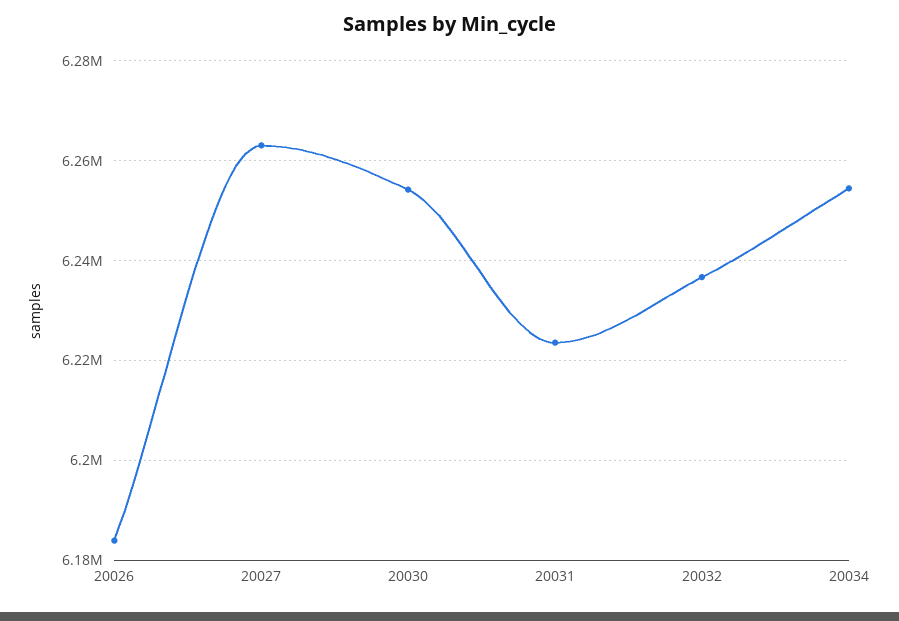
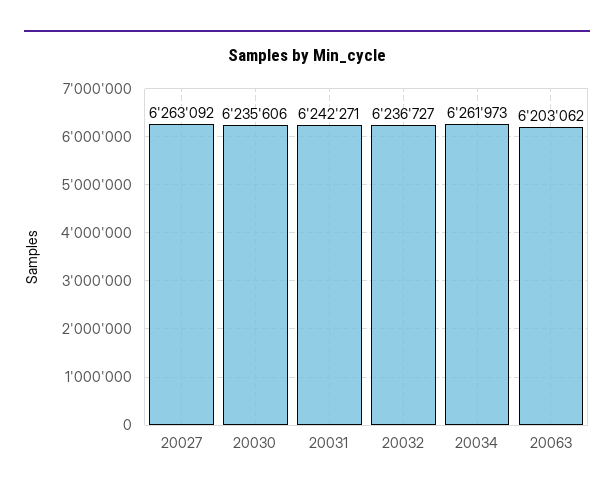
20026: 6184000 -> none
20030: 6254000 -> 6235606
20031: 6224000 -> 6242271
20034: 6254000 -> 6261973
20063: none -> 6203062

